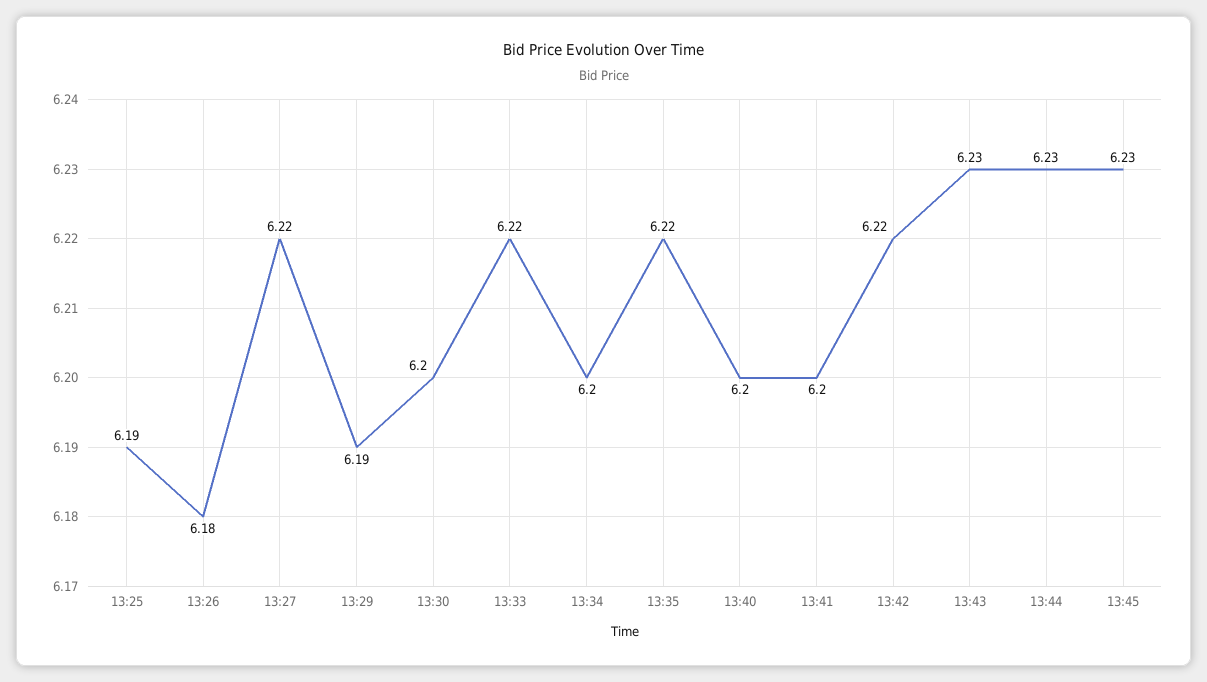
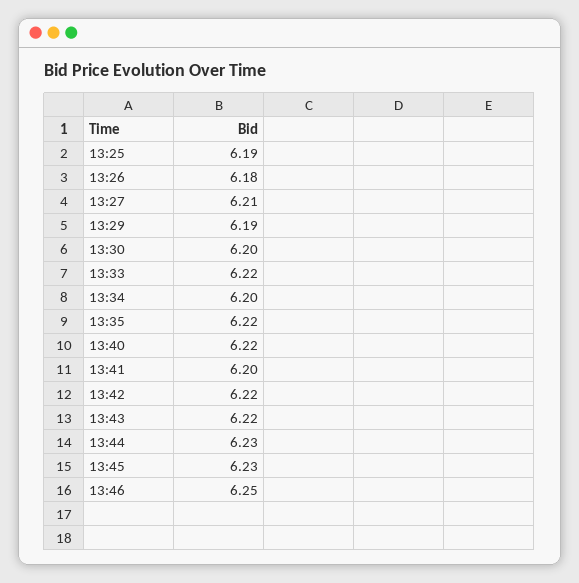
13:27: 6.22 -> 6.21
13:40: 6.2 -> 6.22
13:43: 6.23 -> 6.22
13:46: none -> 6.25

